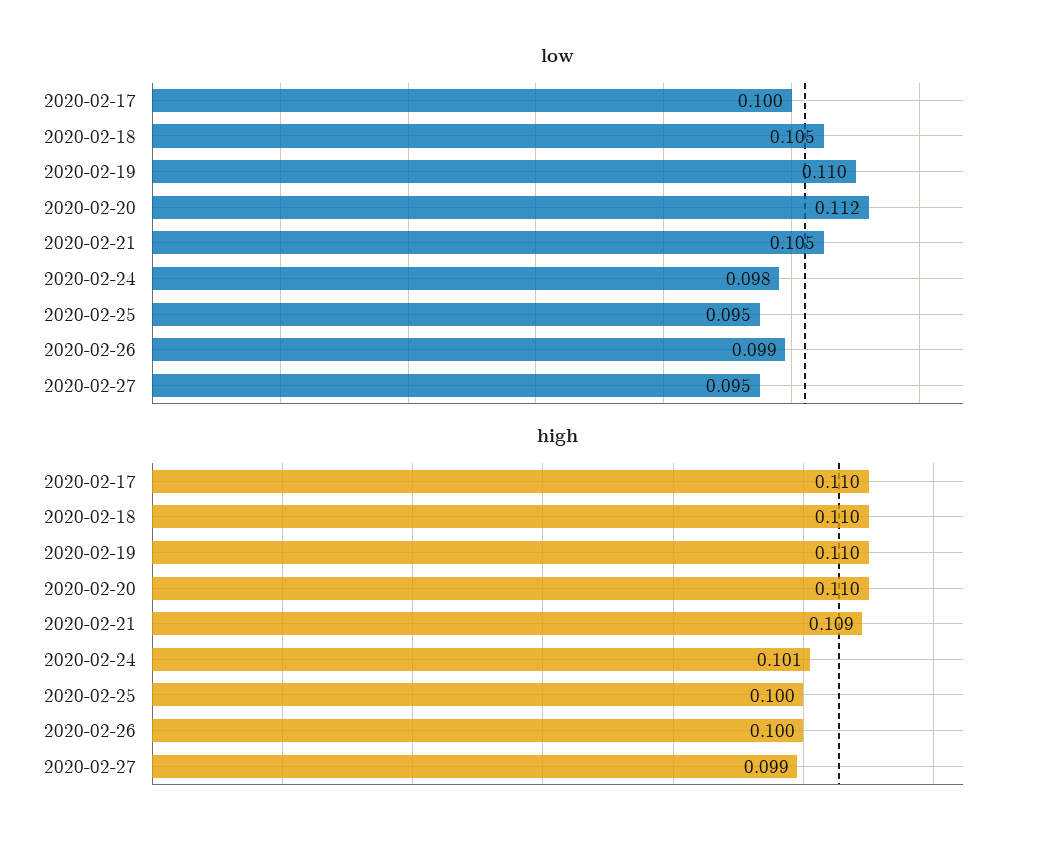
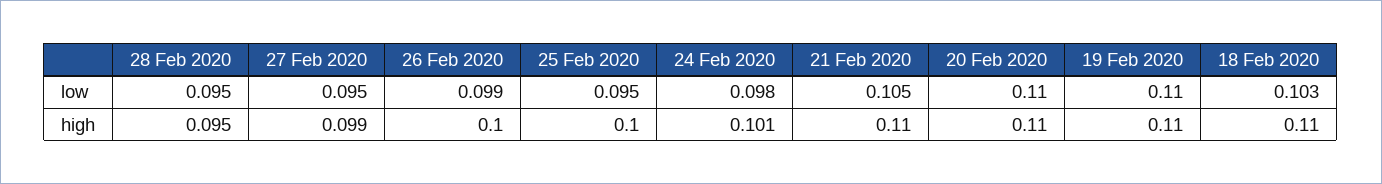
low, 2020-02-17: 0.1 -> none
low, 2020-02-18: 0.105 -> 0.103
low, 2020-02-20: 0.112 -> 0.11
high, 2020-02-17: 0.11 -> none
high, 2020-02-21: 0.109 -> 0.11
low, 28 Feb 2020: none -> 0.095
high, 28 Feb 2020: none -> 0.095

